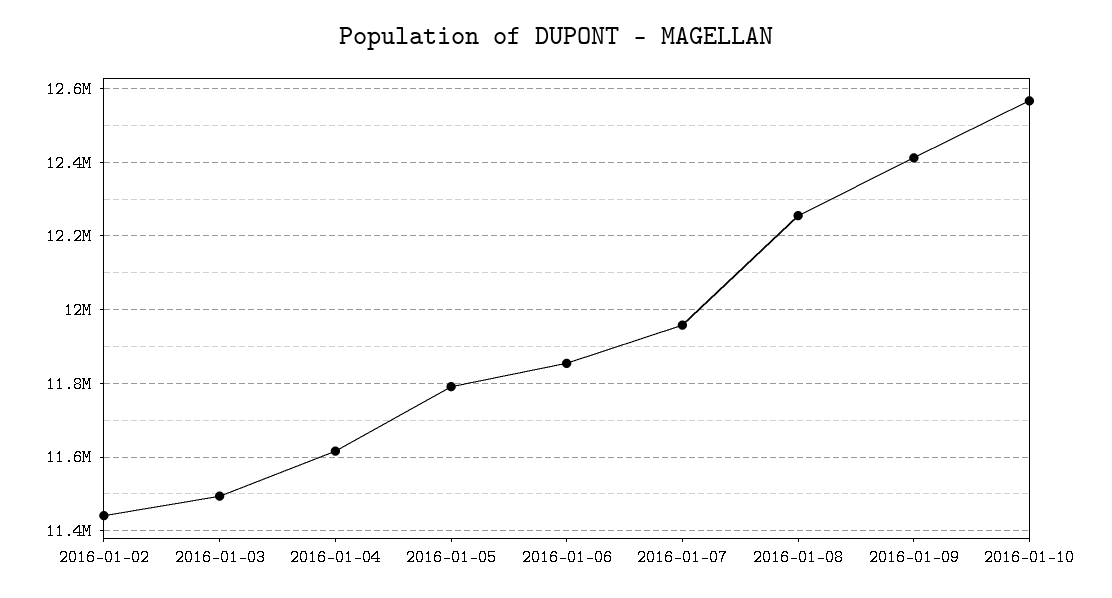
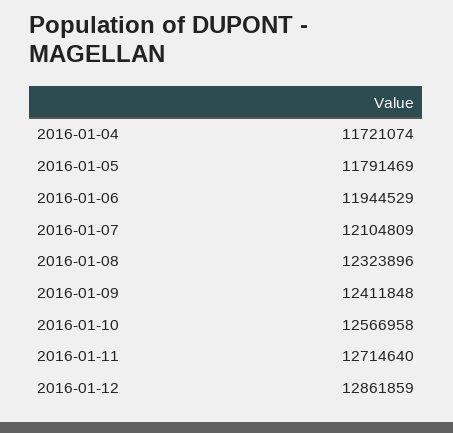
2016-01-02: 11440000 -> none
2016-01-03: 11500000 -> none
2016-01-04: 11620000 -> 11721074
2016-01-06: 11860000 -> 11944529
2016-01-07: 11960000 -> 12104809
2016-01-08: 12260000 -> 12323896
2016-01-11: none -> 12714640
2016-01-12: none -> 12861859

